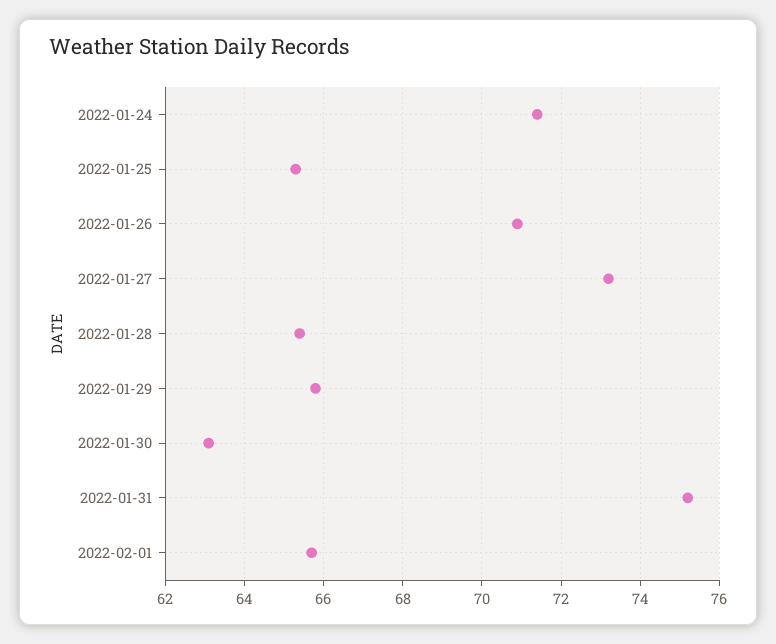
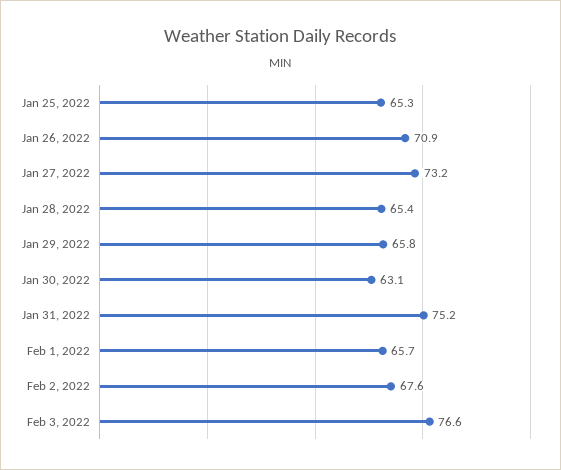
2022-01-24: 71.5 -> none
Feb 2, 2022: none -> 67.6
Feb 3, 2022: none -> 76.6

